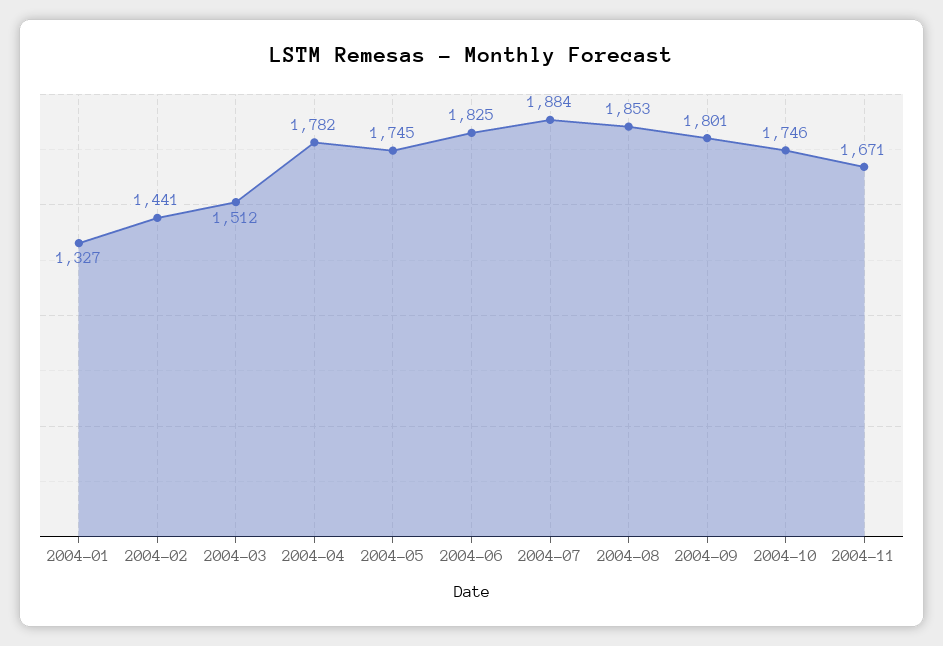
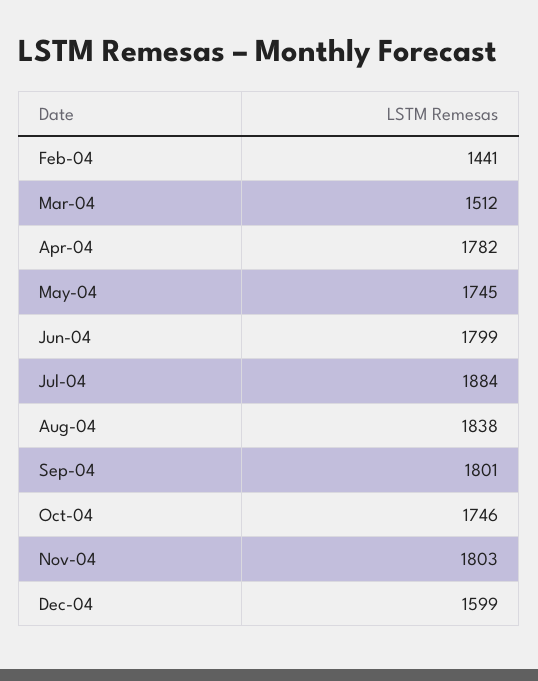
2004-01: 1327 -> none
2004-06: 1825 -> 1799
2004-08: 1853 -> 1838
2004-11: 1671 -> 1803
Dec-04: none -> 1599

